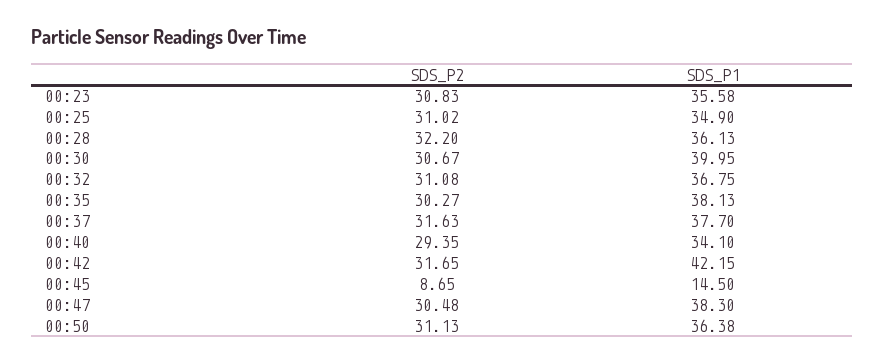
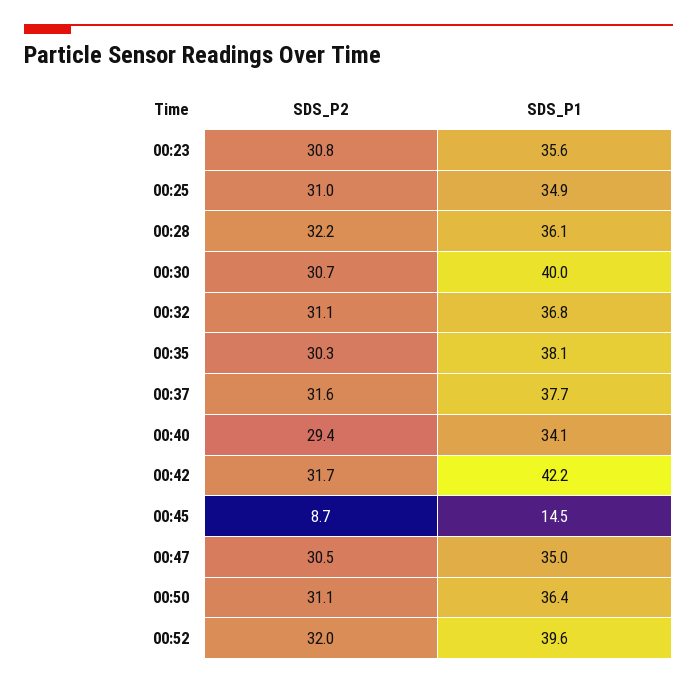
SDS_P1, 00:47: 38.3 -> 35
SDS_P2, 00:52: none -> 32
SDS_P1, 00:52: none -> 39.6

